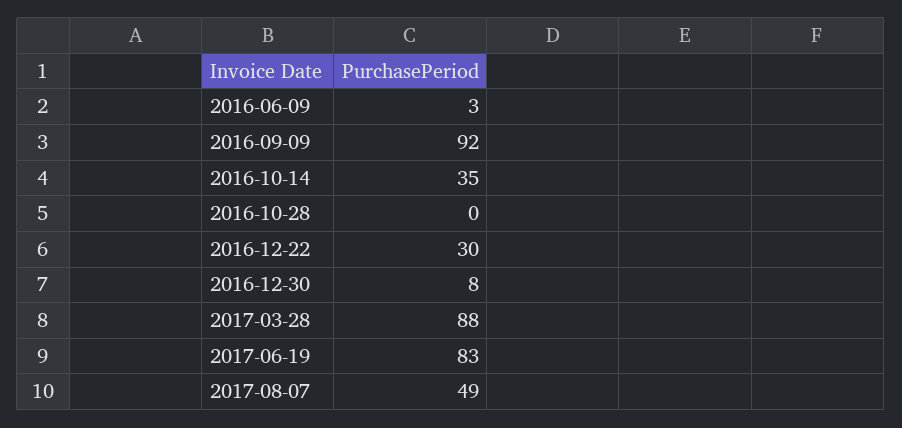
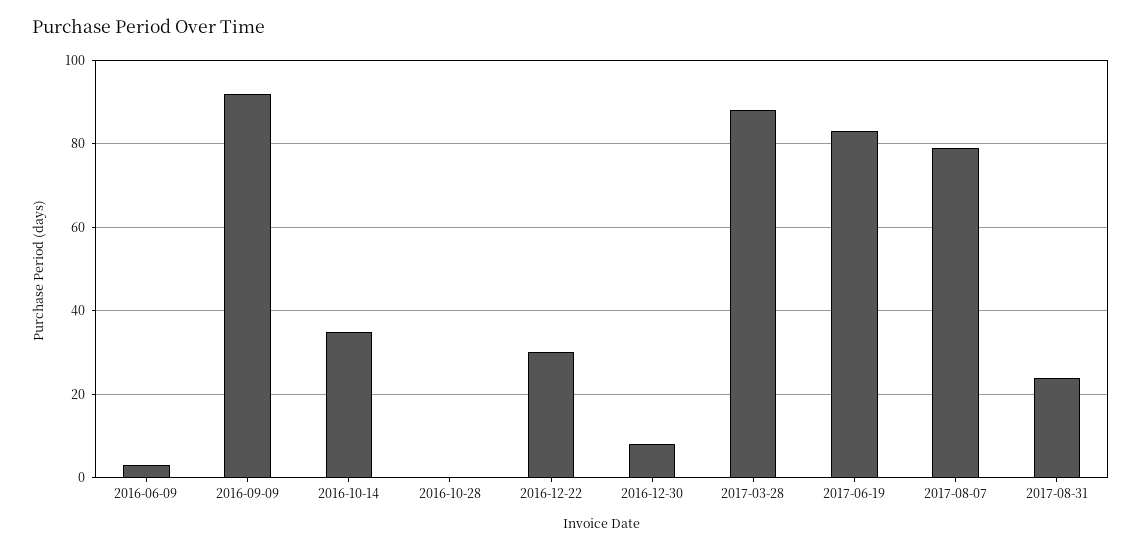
2017-08-07: 49 -> 80
2017-08-31: none -> 25

